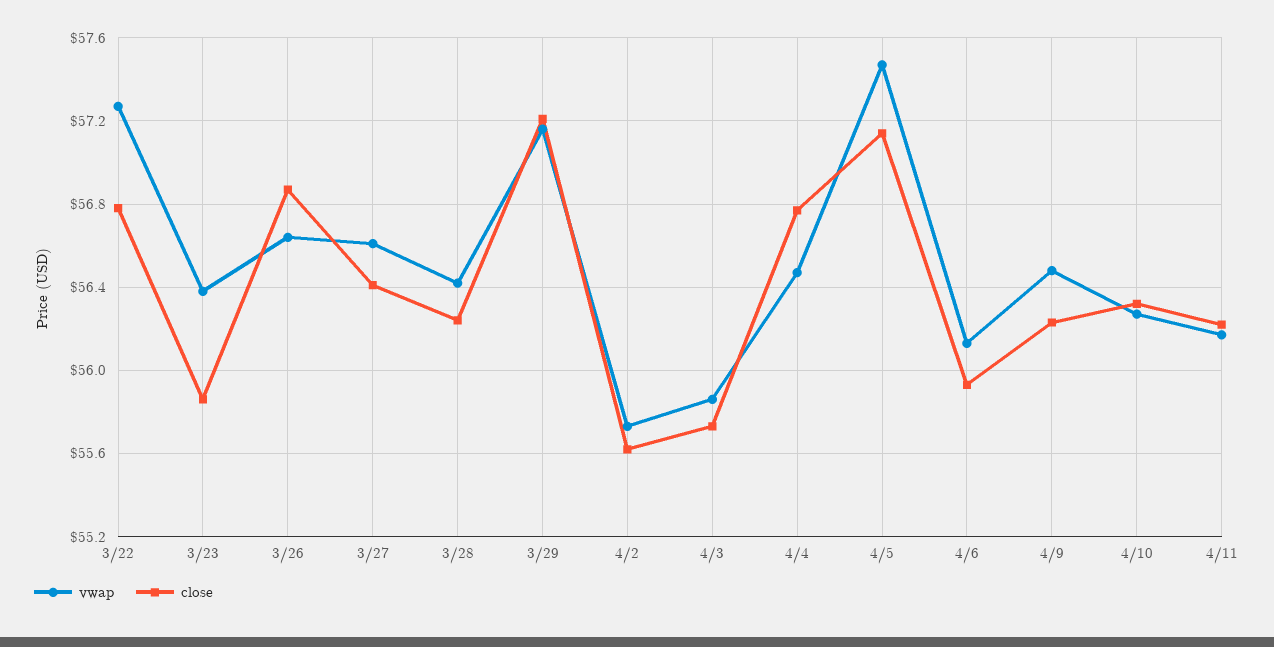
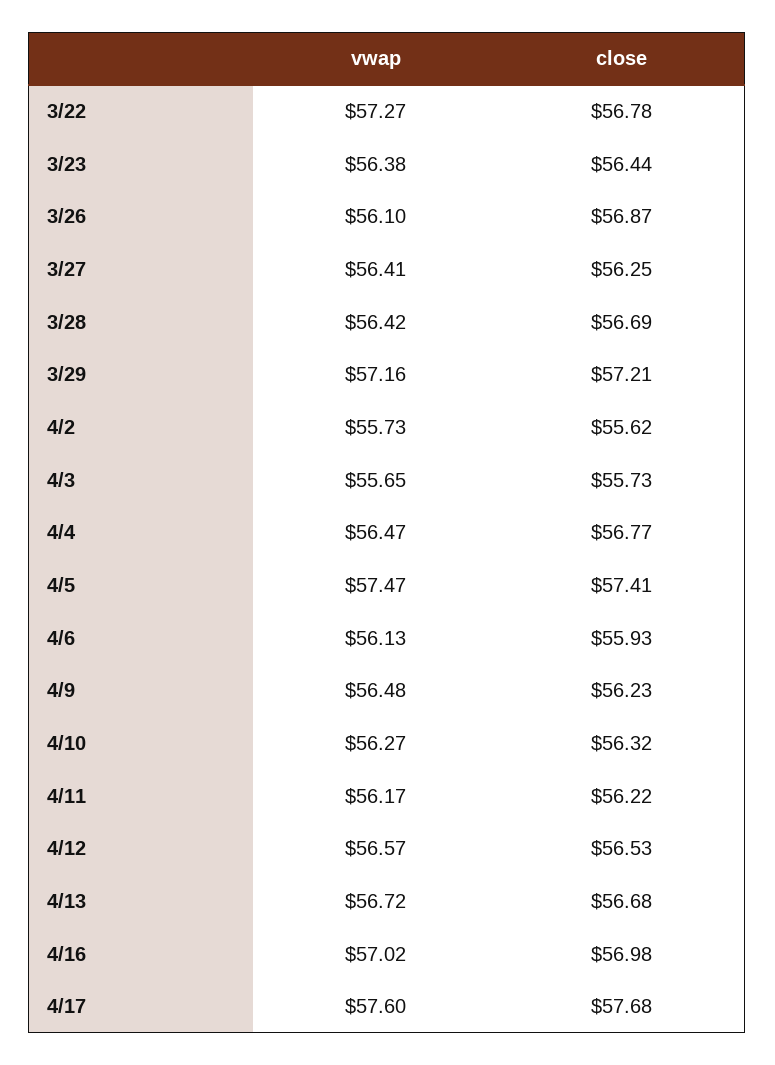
close, 3/23: 55.85 -> 56.44
vwap, 3/26: 56.65 -> 56.1
vwap, 3/27: 56.6 -> 56.41
close, 3/27: 56.4 -> 56.25
close, 3/28: 56.25 -> 56.69
vwap, 4/3: 55.85 -> 55.65
close, 4/5: 57.15 -> 57.41
vwap, 4/12: none -> 56.57
close, 4/12: none -> 56.53
vwap, 4/13: none -> 56.72
close, 4/13: none -> 56.68
vwap, 4/16: none -> 57.02
close, 4/16: none -> 56.98
vwap, 4/17: none -> 57.6
close, 4/17: none -> 57.68

